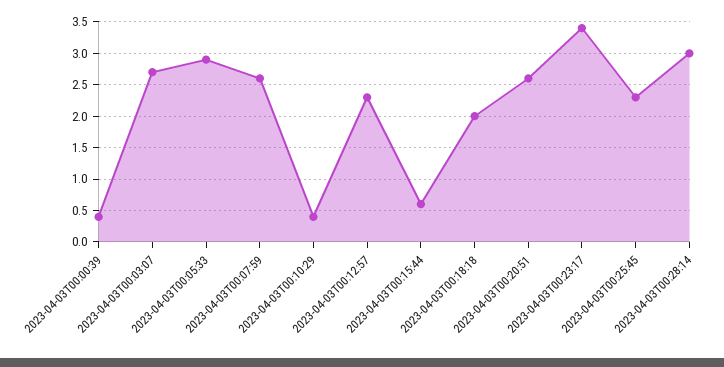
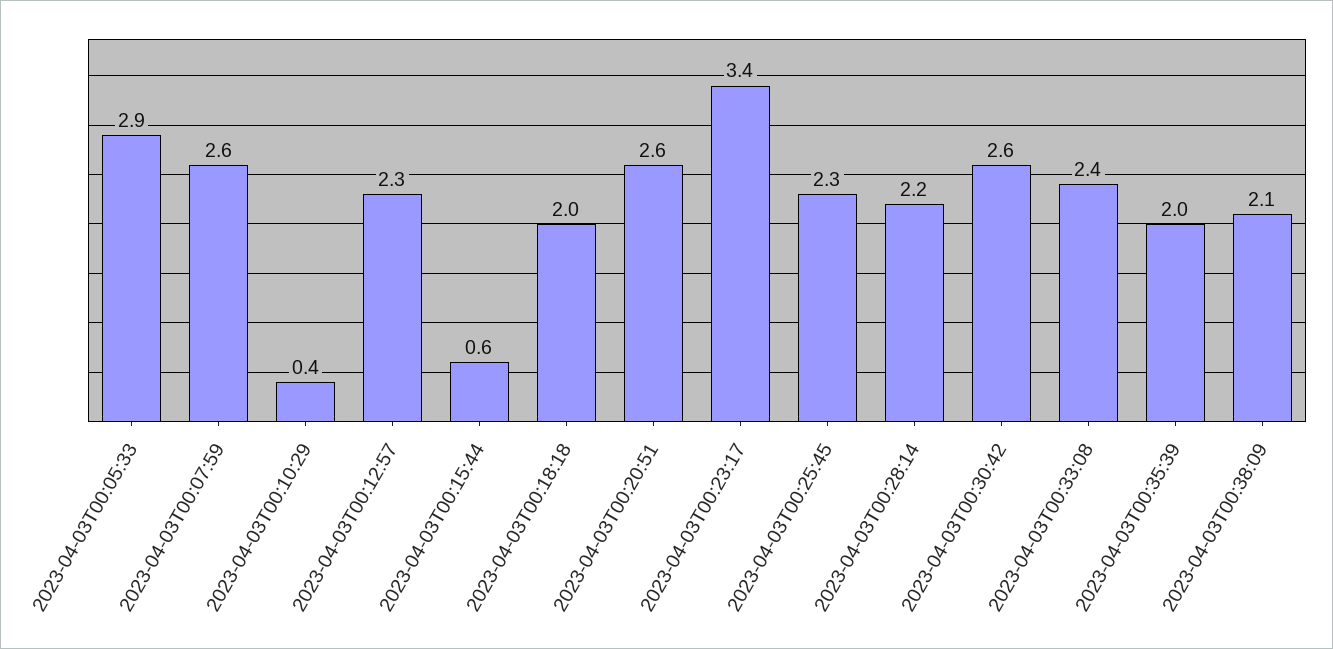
2023-04-03T00:00:39: 0.4 -> none
2023-04-03T00:03:07: 2.7 -> none
2023-04-03T00:28:14: 3 -> 2.2
2023-04-03T00:30:42: none -> 2.6
2023-04-03T00:33:08: none -> 2.4
2023-04-03T00:35:39: none -> 2
2023-04-03T00:38:09: none -> 2.1

